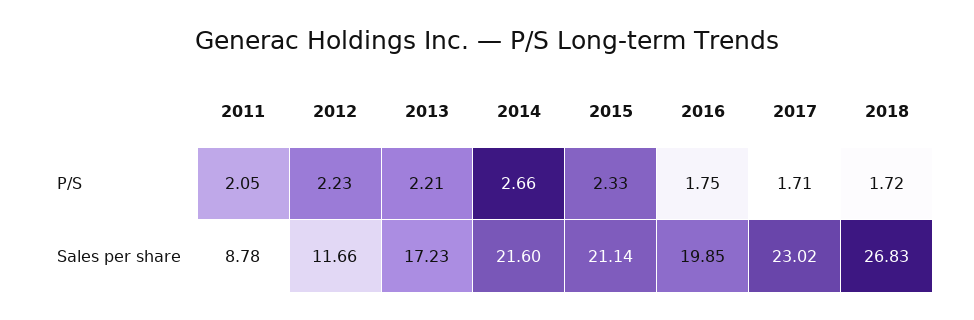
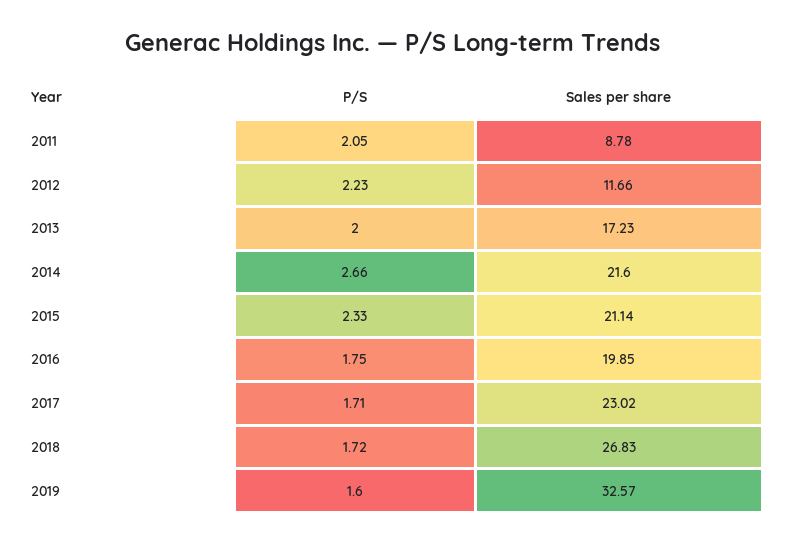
2013, P/S: 2.21 -> 2
2019, P/S: none -> 1.6
2019, Sales per share: none -> 32.57

